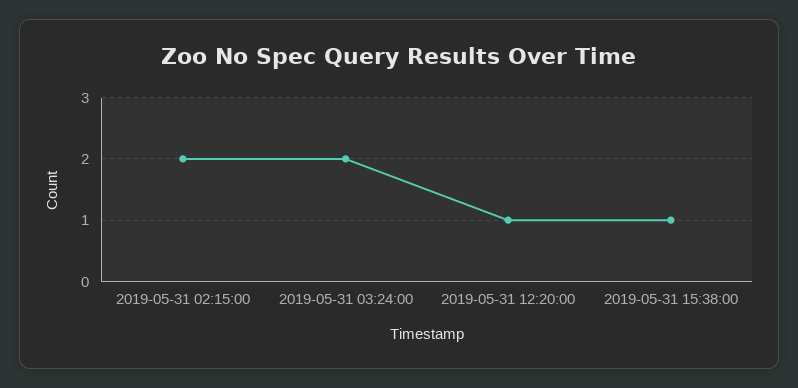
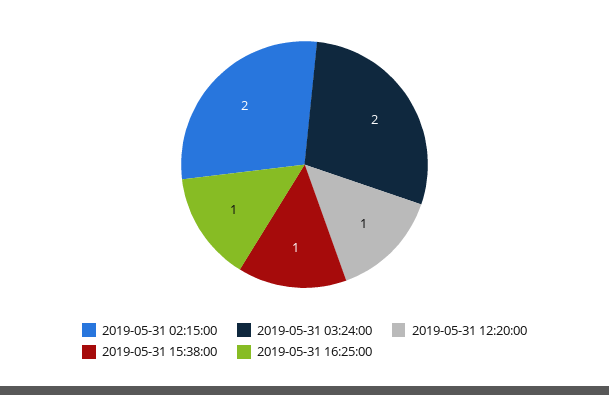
2019-05-31 16:25:00: none -> 1

